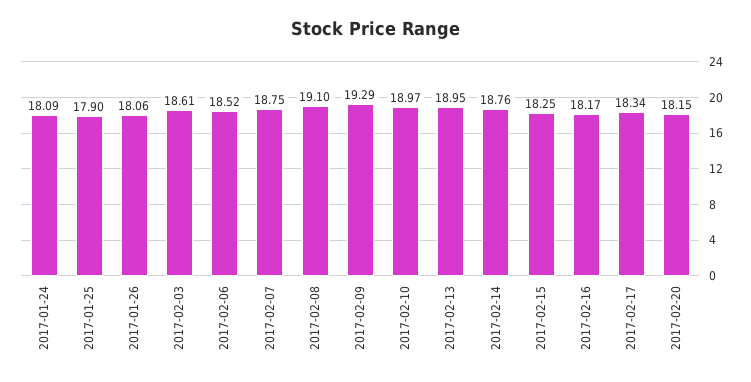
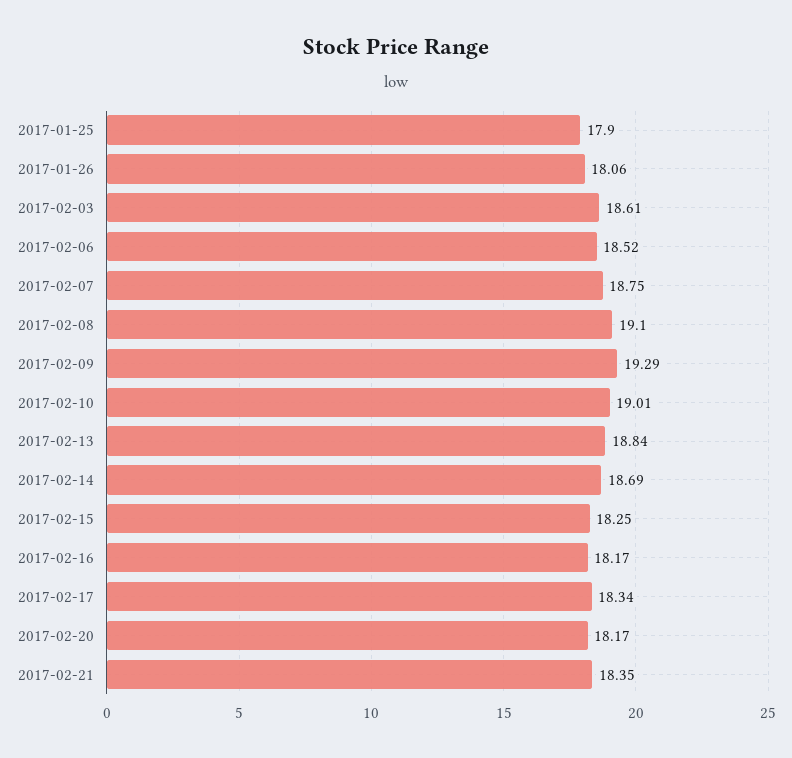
2017-01-24: 18.09 -> none
2017-02-10: 18.97 -> 19.01
2017-02-13: 18.95 -> 18.84
2017-02-14: 18.76 -> 18.69
2017-02-20: 18.15 -> 18.17
2017-02-21: none -> 18.35

